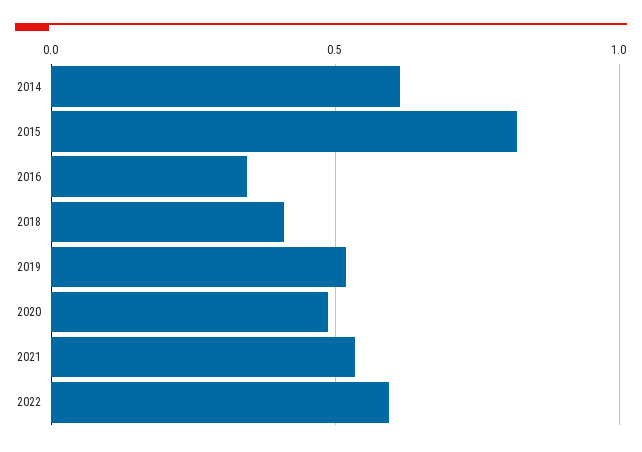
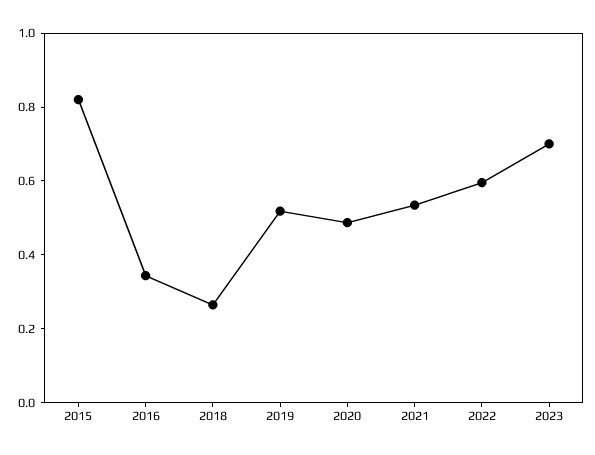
2014: 0.6 -> none
2018: 0.4 -> 0.25
2023: none -> 0.7

